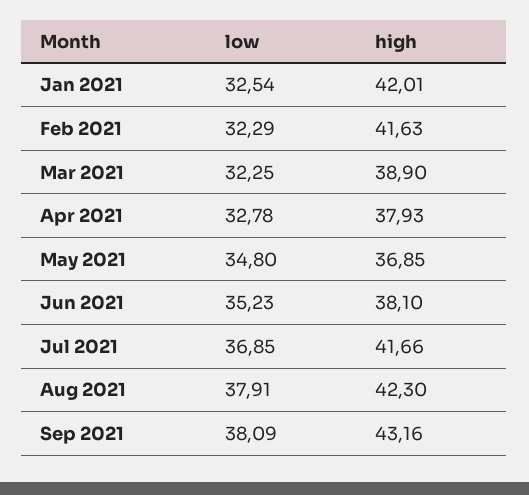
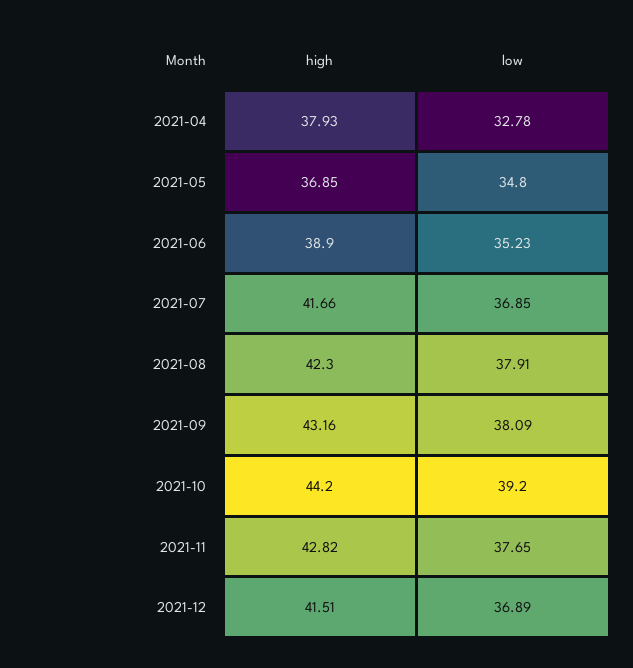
low, Jan 2021: 32.54 -> none
high, Jan 2021: 42.01 -> none
low, Feb 2021: 32.29 -> none
high, Feb 2021: 41.63 -> none
low, Mar 2021: 32.25 -> none
high, Mar 2021: 38.9 -> none
high, Jun 2021: 38.1 -> 38.9
high, 2021-10: none -> 44.2
low, 2021-10: none -> 39.2
high, 2021-11: none -> 42.82
low, 2021-11: none -> 37.65
high, 2021-12: none -> 41.51
low, 2021-12: none -> 36.89

